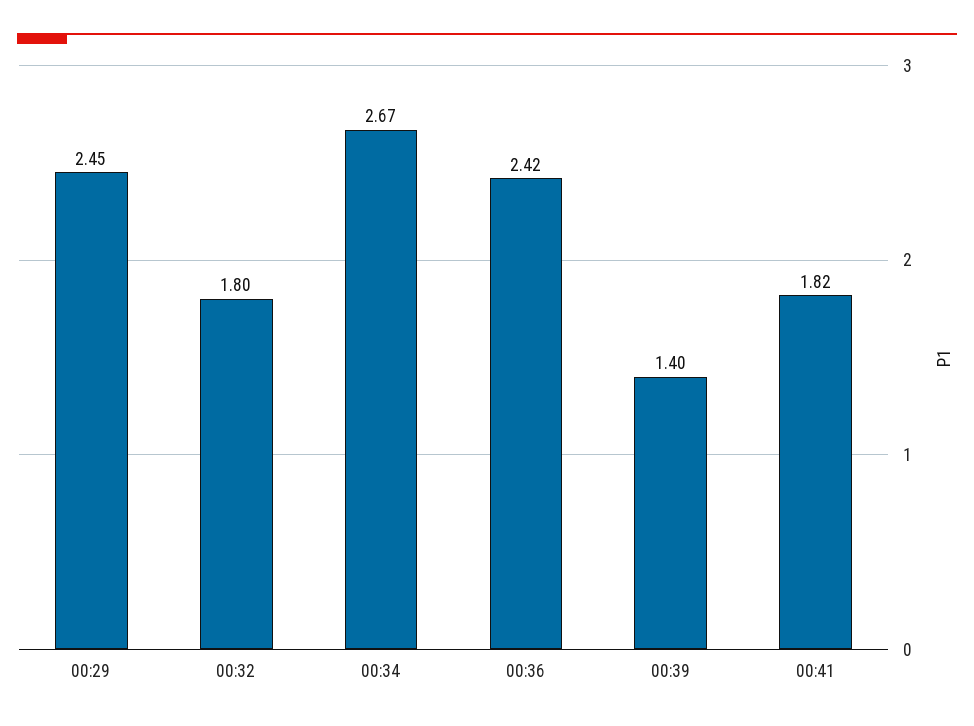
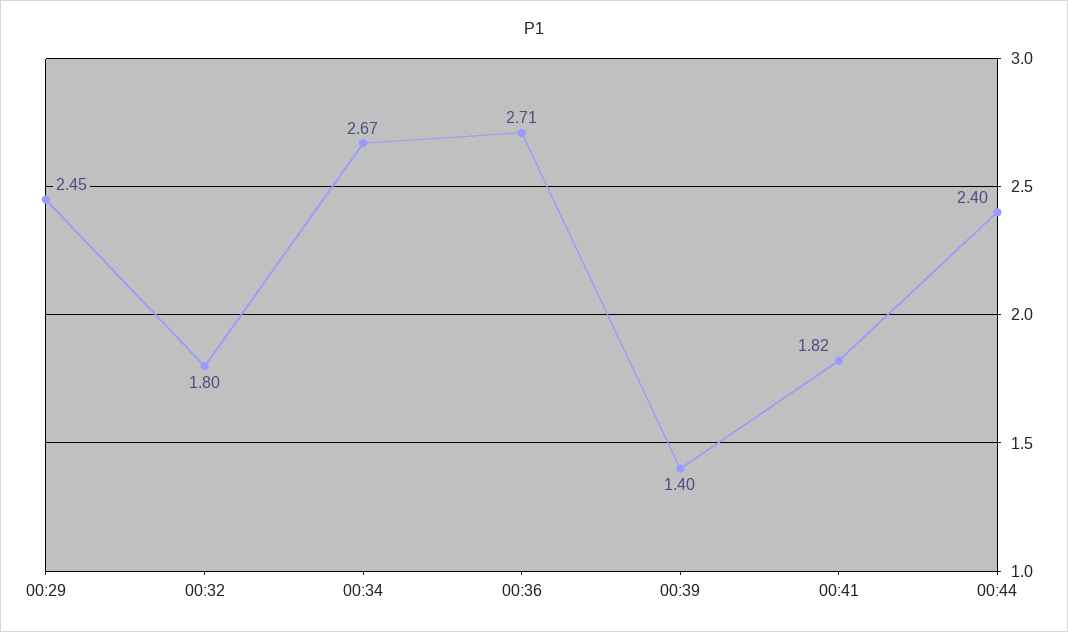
00:36: 2.42 -> 2.71
00:44: none -> 2.4

